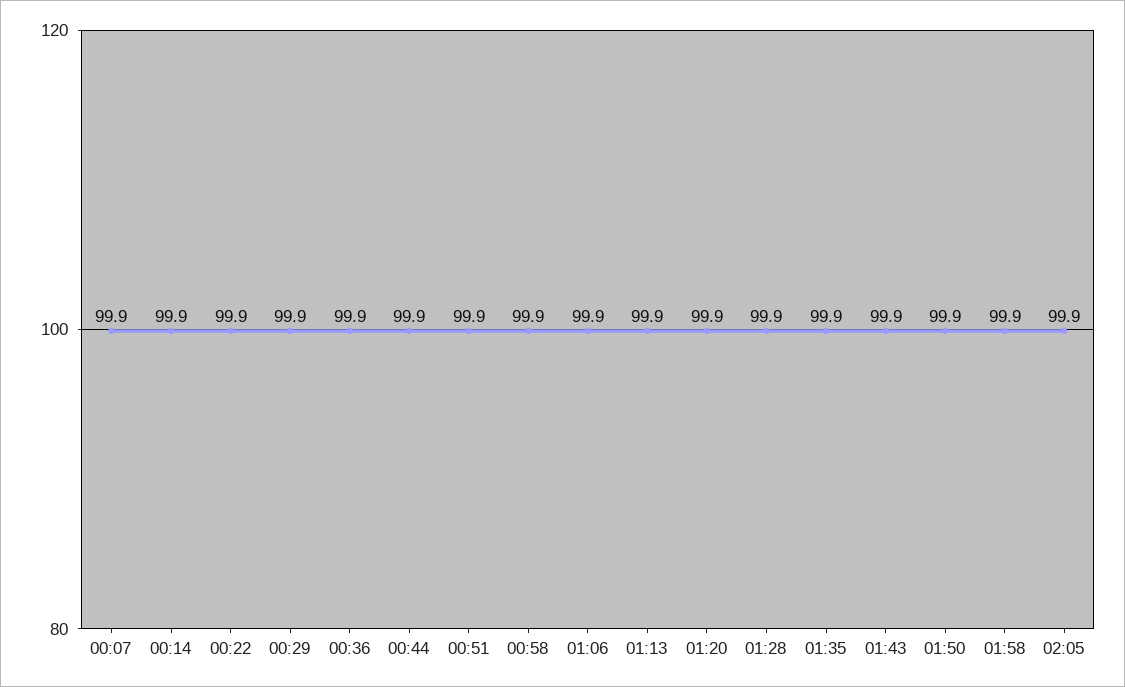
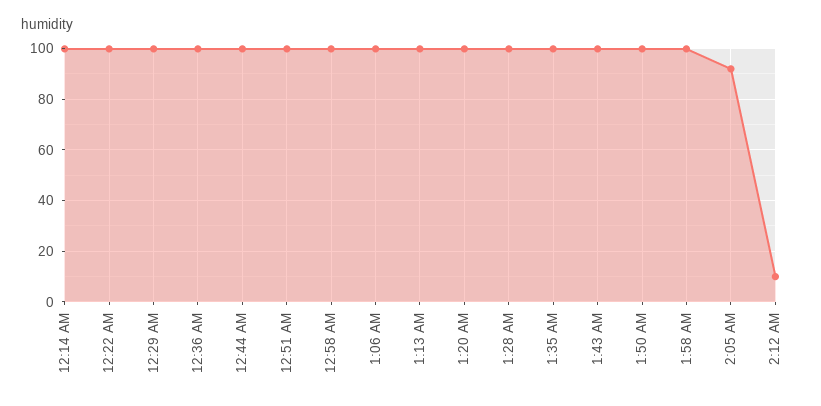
00:07: 99.9 -> none
02:05: 99.9 -> 92.5
2:12 AM: none -> 10

